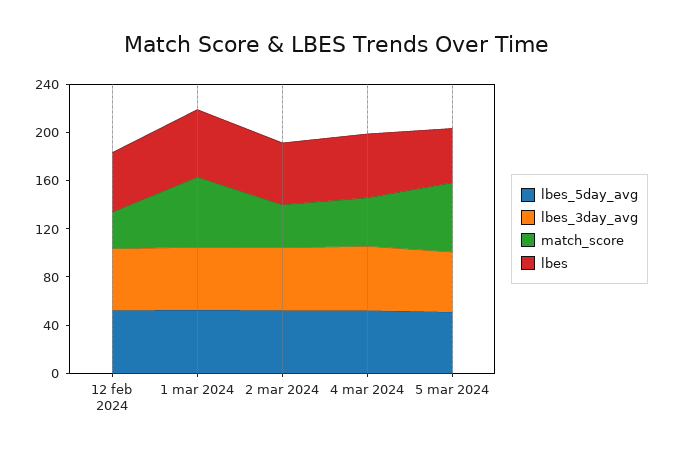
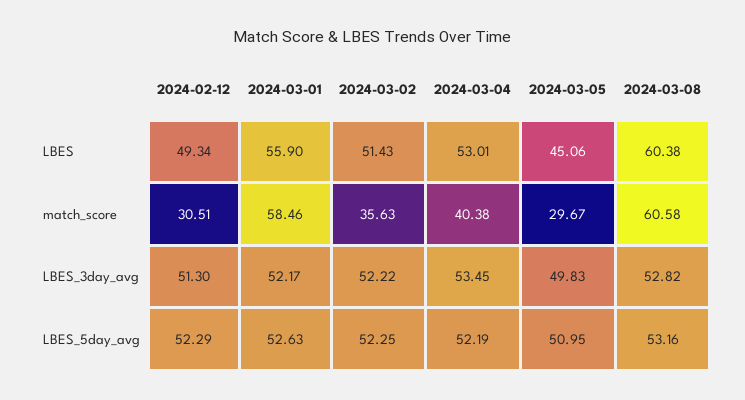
match_score, 5 mar 2024: 60 -> 29.67
lbes, 2024-03-08: none -> 60.38
match_score, 2024-03-08: none -> 60.58
lbes_3day_avg, 2024-03-08: none -> 52.82
lbes_5day_avg, 2024-03-08: none -> 53.16

